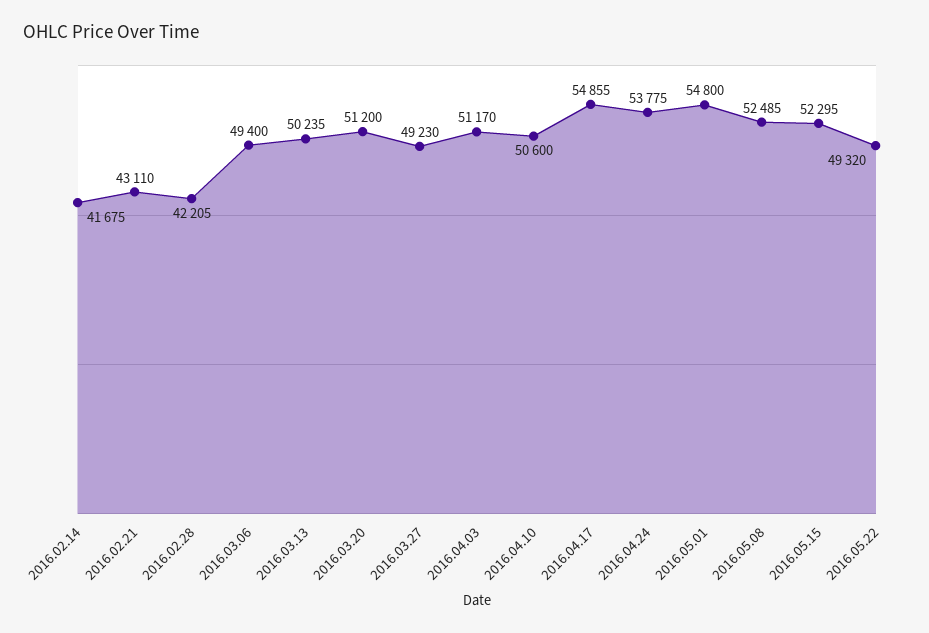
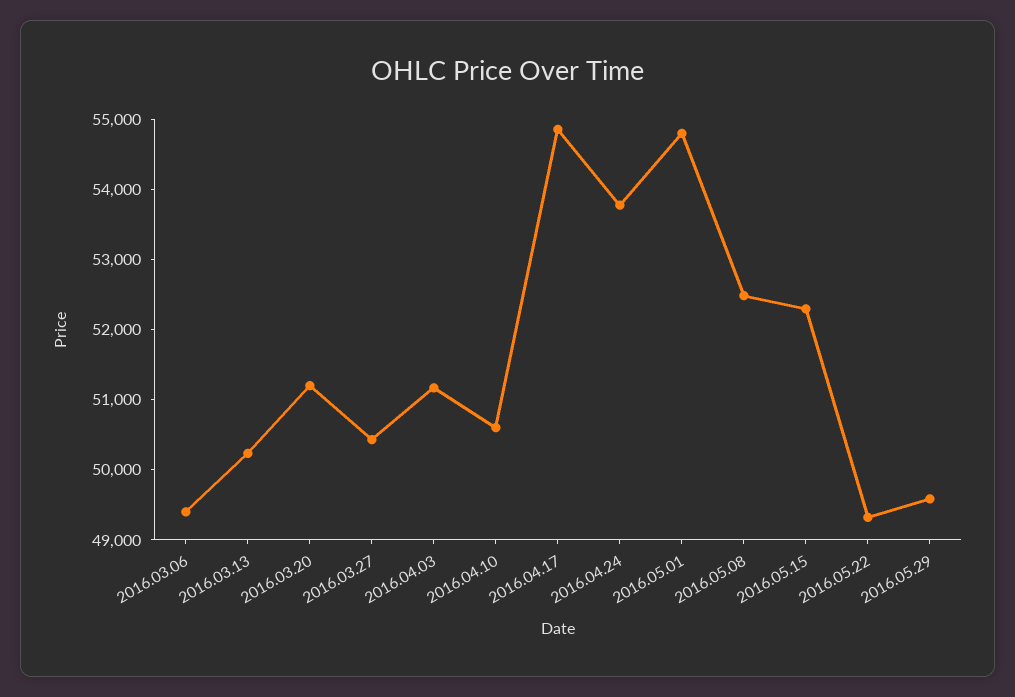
2016.02.14: 41675 -> none
2016.02.21: 43110 -> none
2016.02.28: 42205 -> none
2016.03.27: 49230 -> 50400
2016.05.29: none -> 49600

